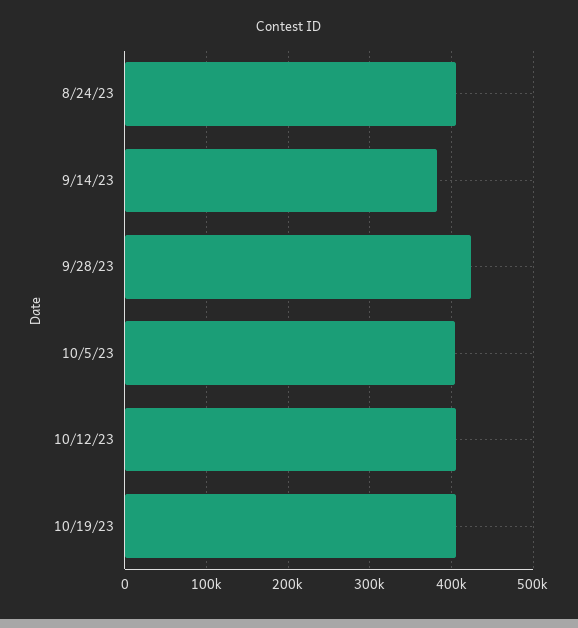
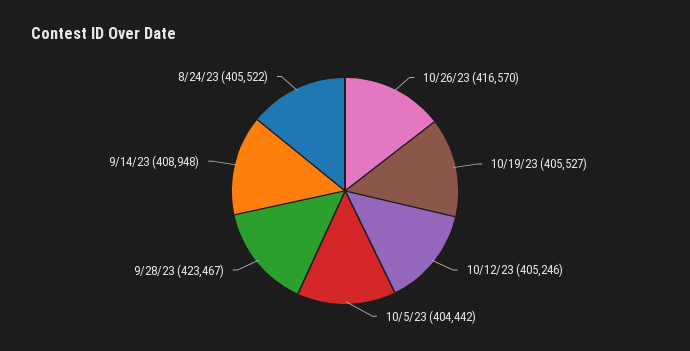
9/14/23: 380000 -> 408948
10/26/23: none -> 416570

